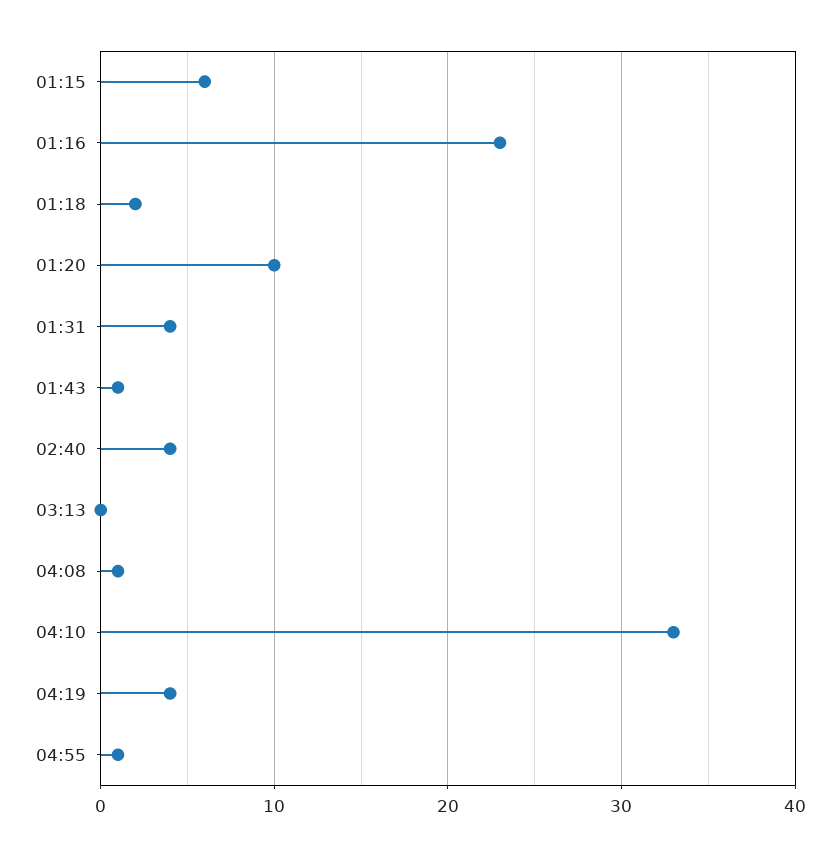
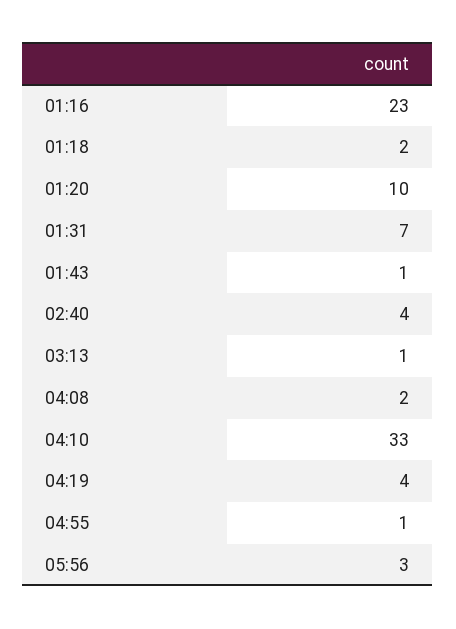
01:15: 6 -> none
01:31: 4 -> 7
03:13: 0 -> 1
04:08: 1 -> 2
05:56: none -> 3

